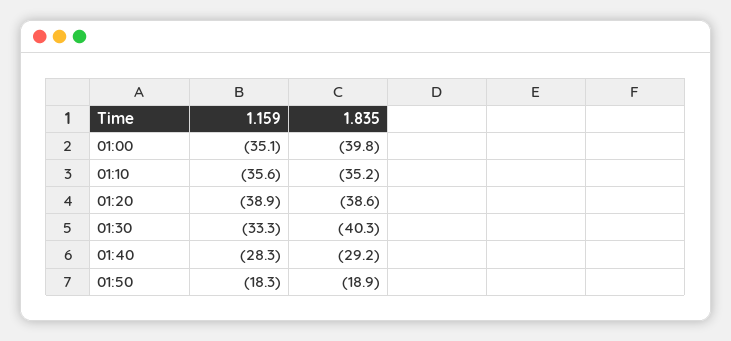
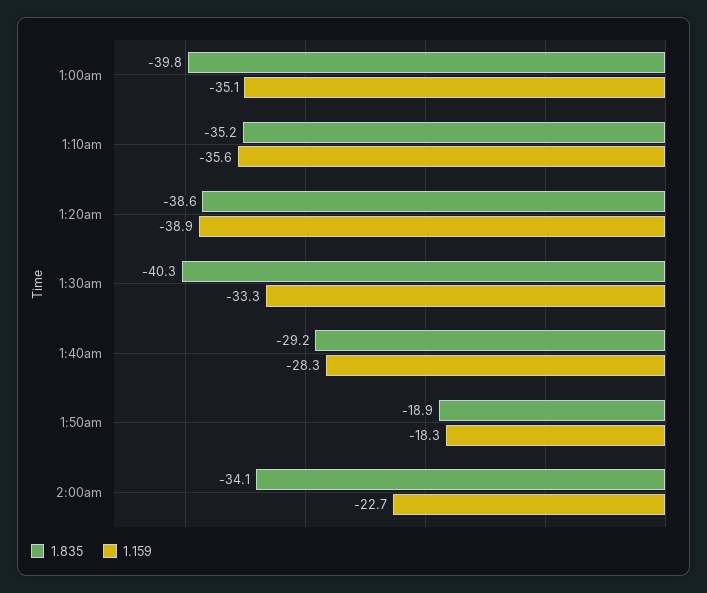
1.835, 2:00am: none -> -34.1
1.159, 2:00am: none -> -22.7

